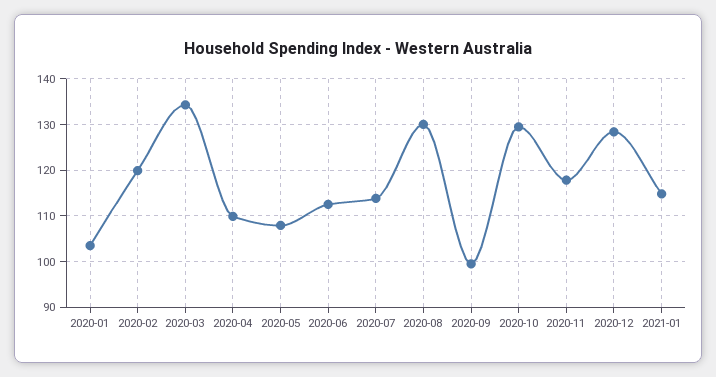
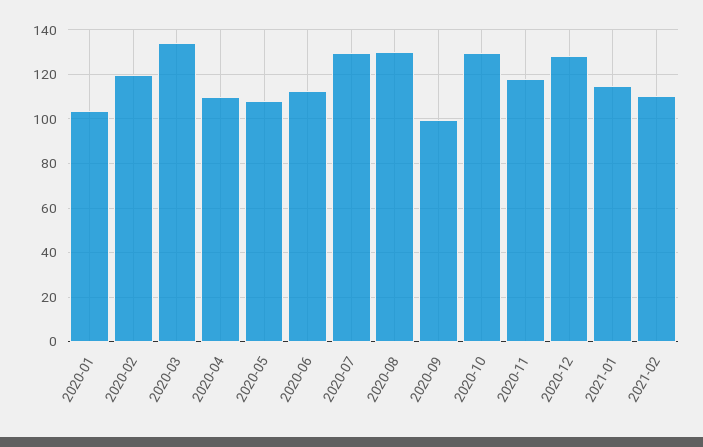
2020-07: 114 -> 130
2021-02: none -> 110

